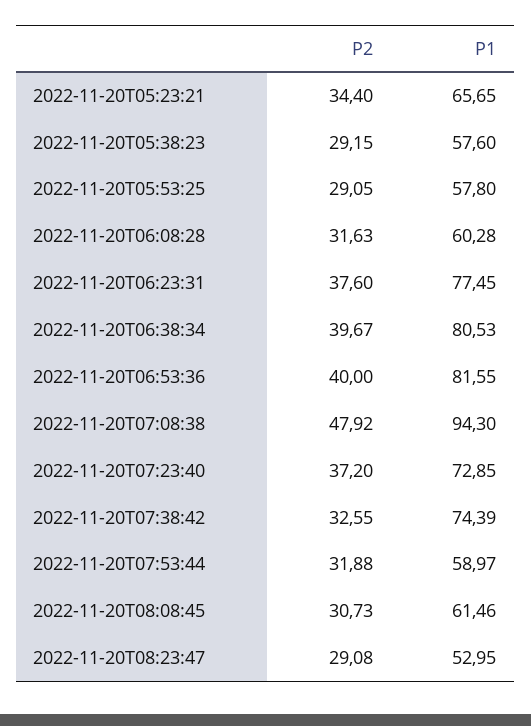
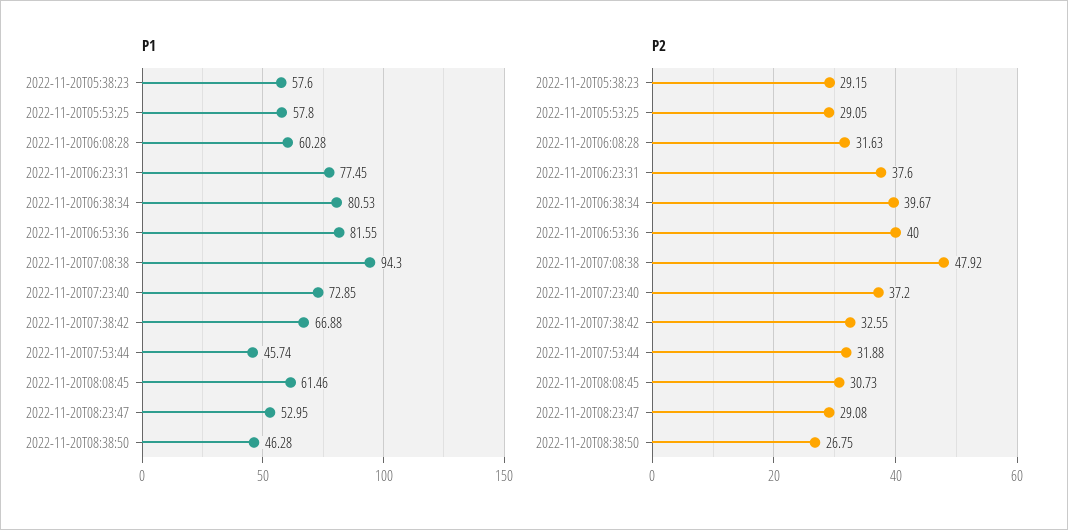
P2, 2022-11-20T05:23:21: 34.4 -> none
P1, 2022-11-20T05:23:21: 65.65 -> none
P1, 2022-11-20T07:38:42: 74.39 -> 66.88
P1, 2022-11-20T07:53:44: 58.97 -> 45.74
P1, 2022-11-20T08:38:50: none -> 46.28
P2, 2022-11-20T08:38:50: none -> 26.75

